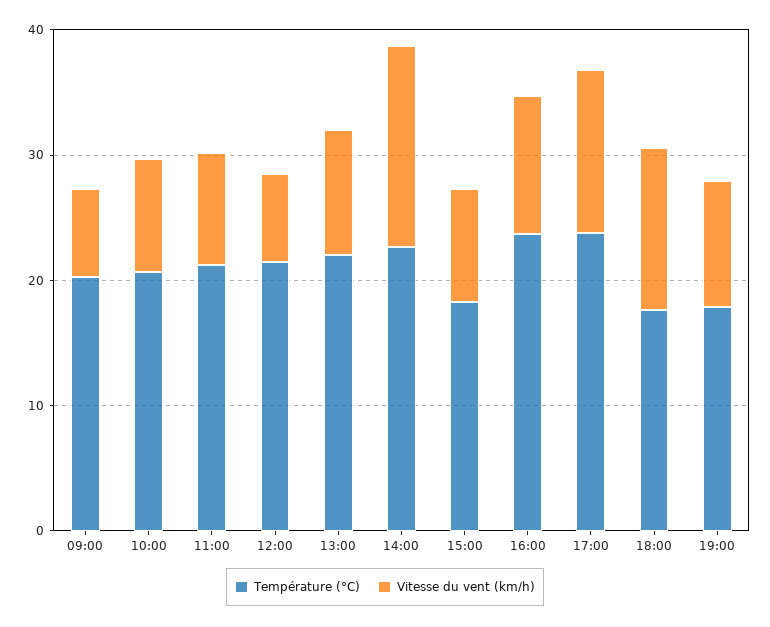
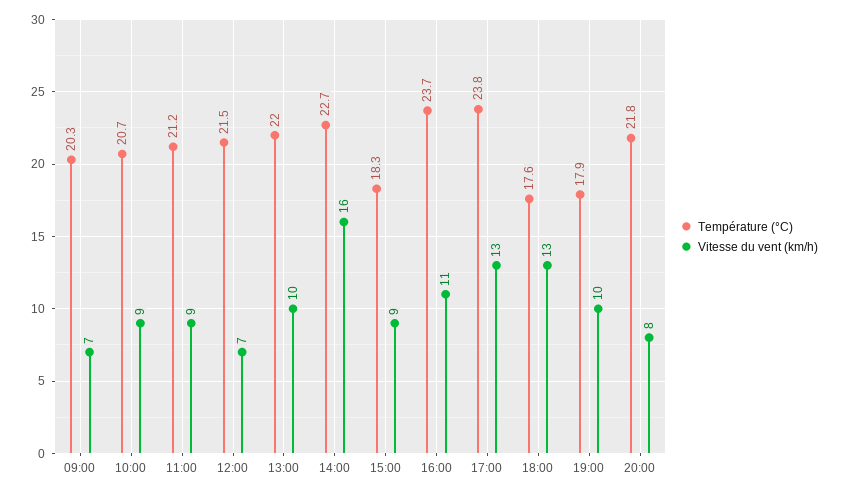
Température (°C), 20:00: none -> 21.8
Vitesse du vent (km/h), 20:00: none -> 8

